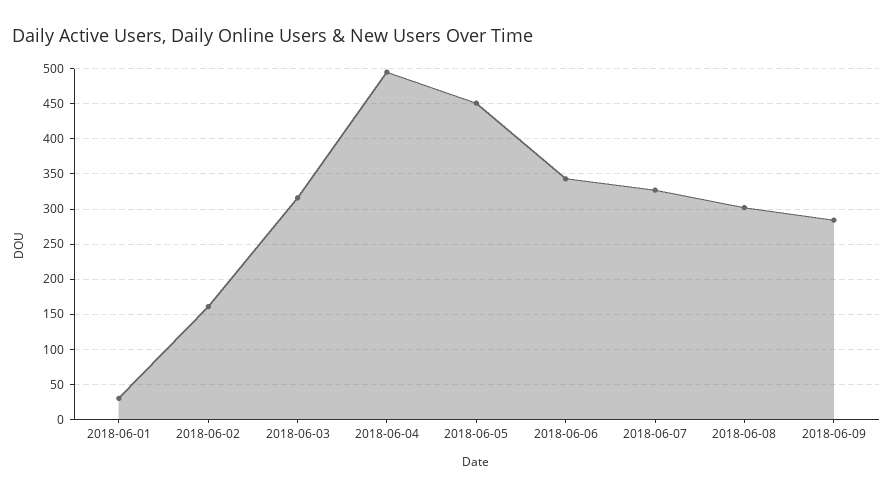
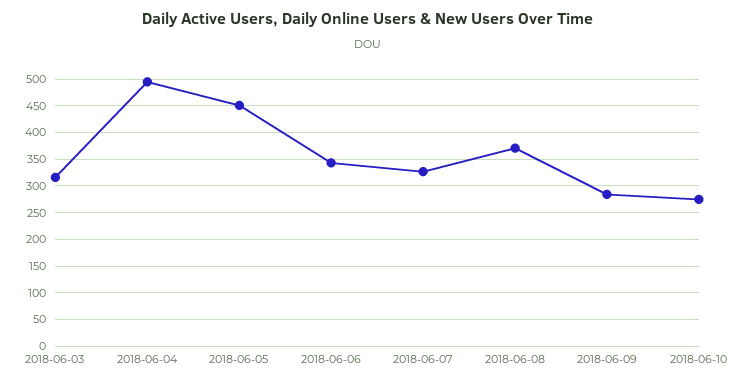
2018-06-01: 30 -> none
2018-06-02: 160 -> none
2018-06-08: 300 -> 375
2018-06-10: none -> 275

